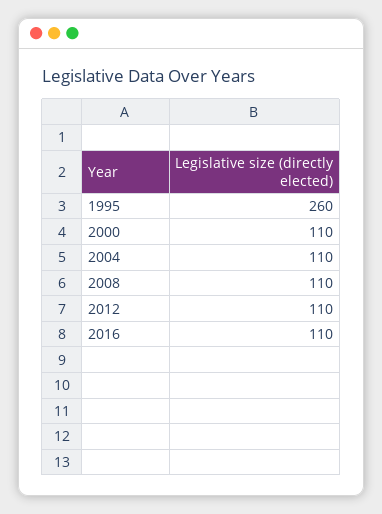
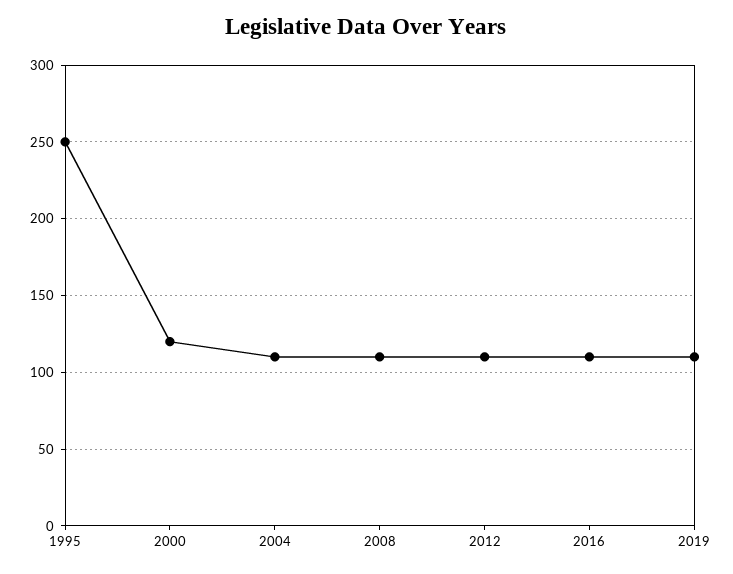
1995: 260 -> 250
2000: 110 -> 120
2019: none -> 110

